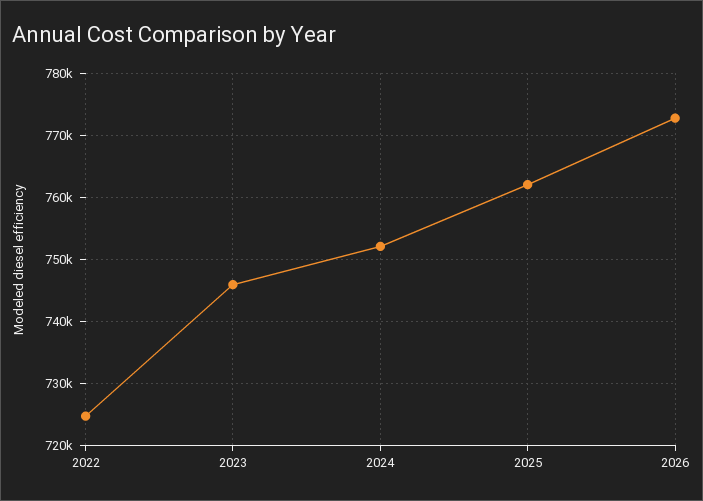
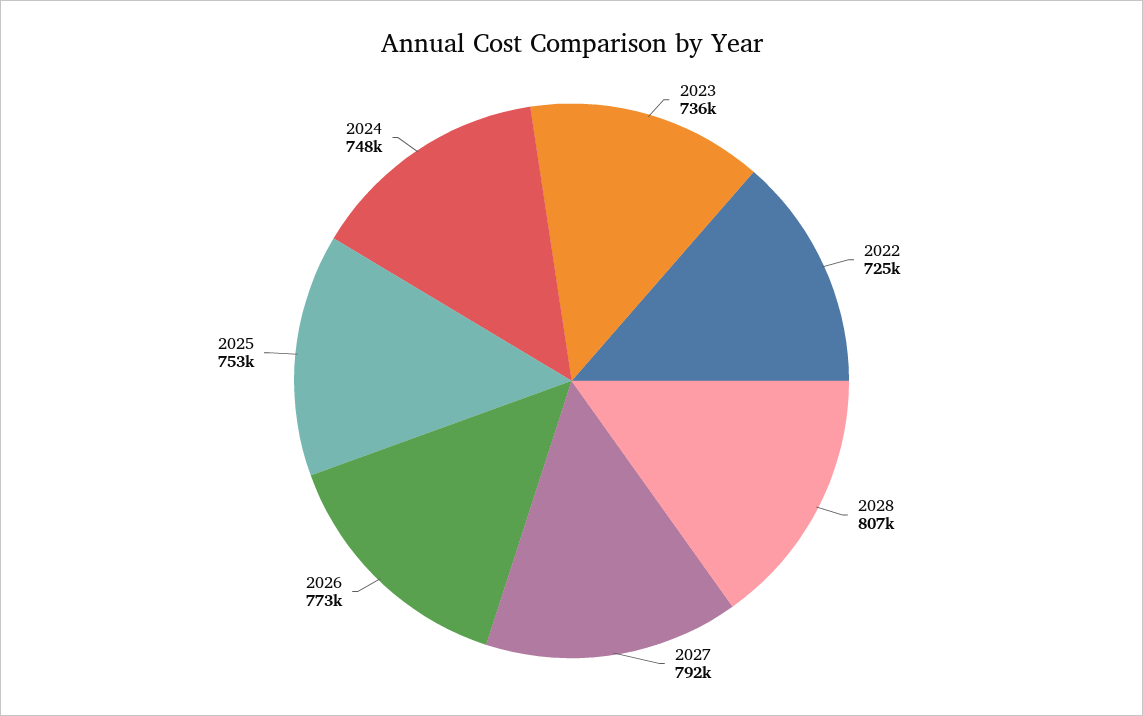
2023: 746000 -> 736000
2024: 752000 -> 748000
2025: 762000 -> 753000
2028: none -> 807000
2027: none -> 792000

